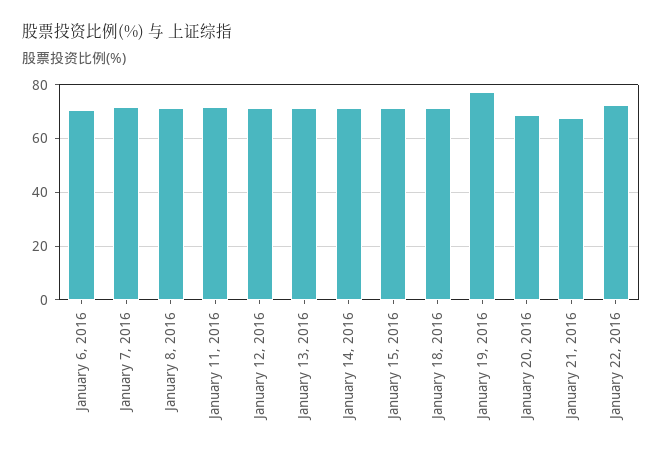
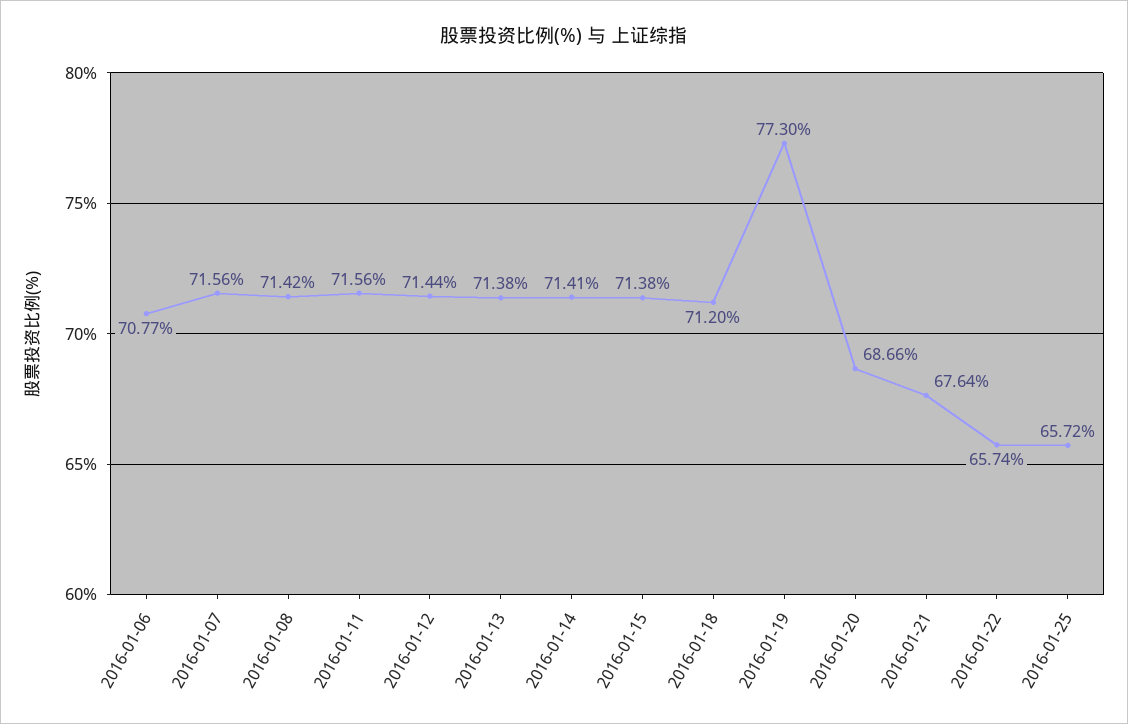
January 22, 2016: 72.5 -> 65.74
2016-01-25: none -> 65.72

